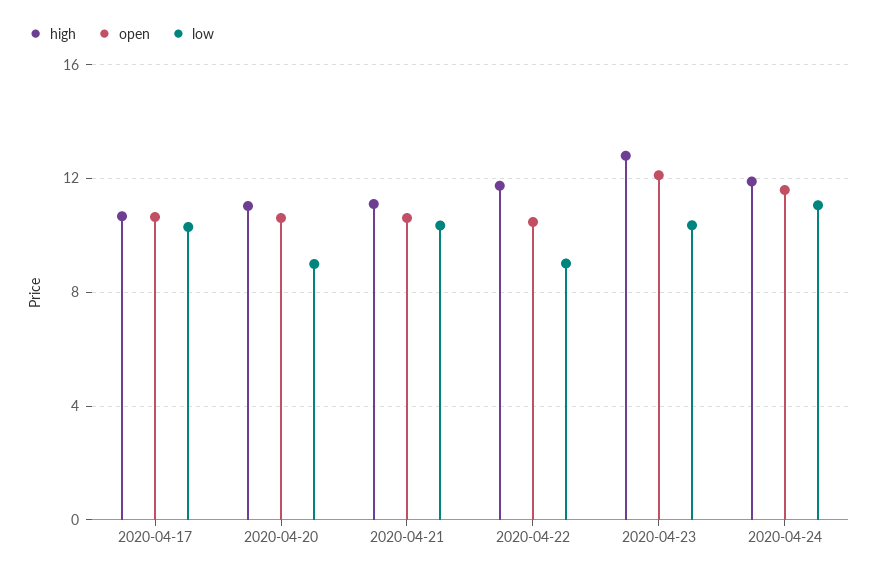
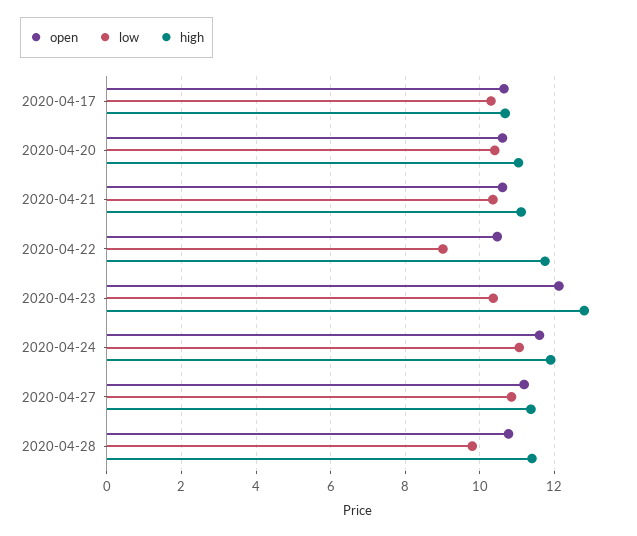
low, 2020-04-20: 9 -> 10.4
open, 2020-04-27: none -> 11.2
low, 2020-04-27: none -> 10.8
high, 2020-04-27: none -> 11.4
open, 2020-04-28: none -> 10.8
low, 2020-04-28: none -> 9.8
high, 2020-04-28: none -> 11.4

